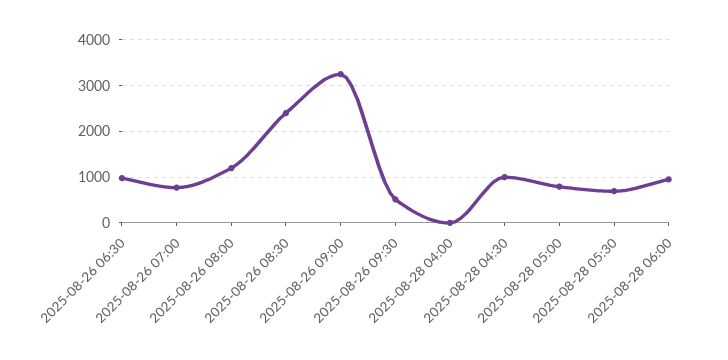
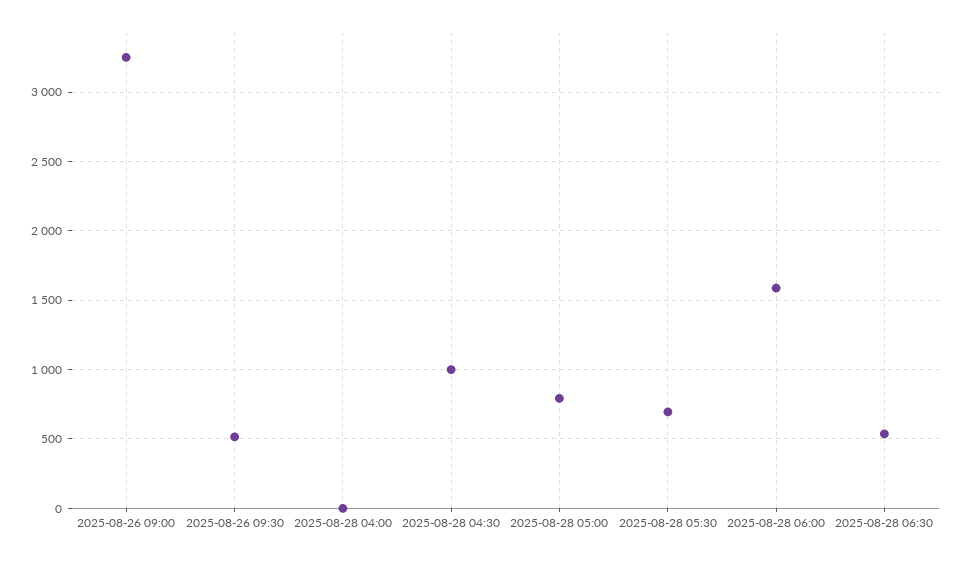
2025-08-26 06:30: 1000 -> none
2025-08-26 07:00: 800 -> none
2025-08-26 08:00: 1200 -> none
2025-08-26 08:30: 2400 -> none
2025-08-28 06:00: 1000 -> 1600
2025-08-28 06:30: none -> 550

